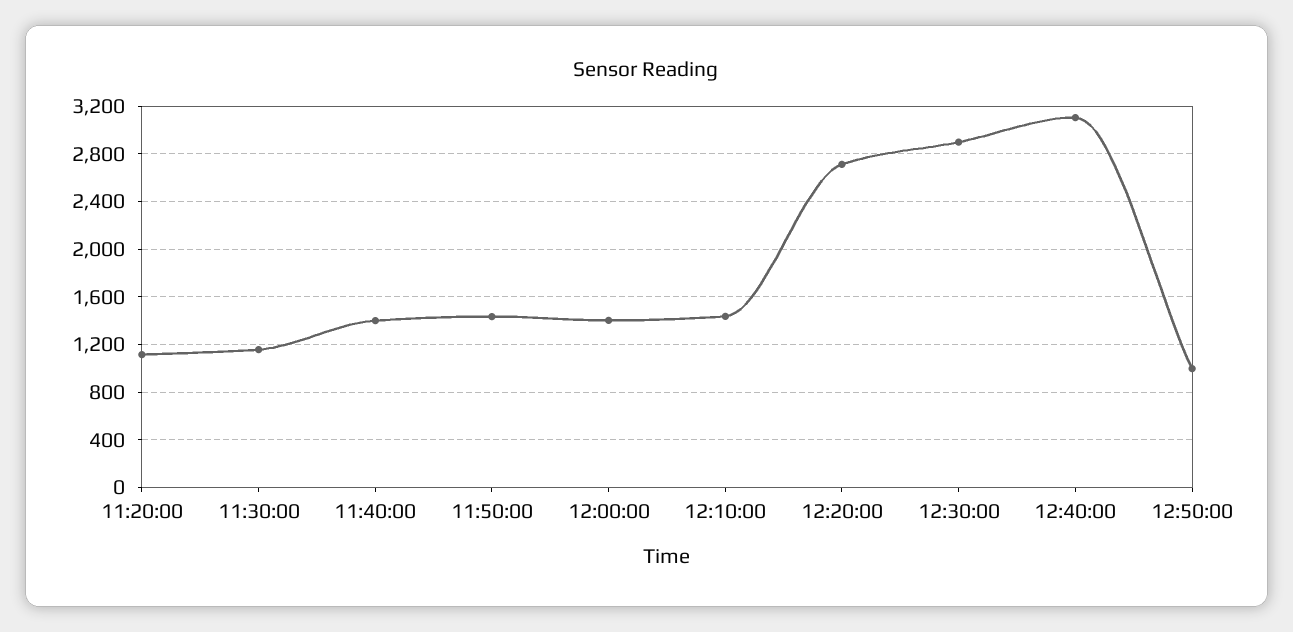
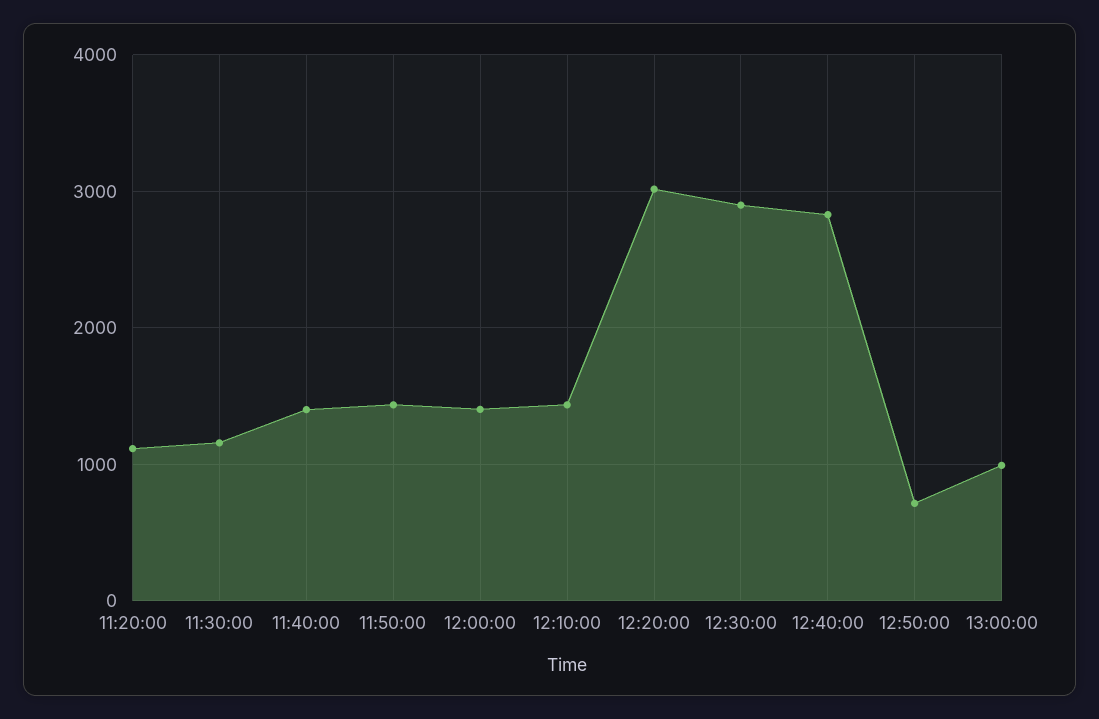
12:20:00: 2700 -> 3000
12:40:00: 3100 -> 2800
12:50:00: 1000 -> 700
13:00:00: none -> 1000

